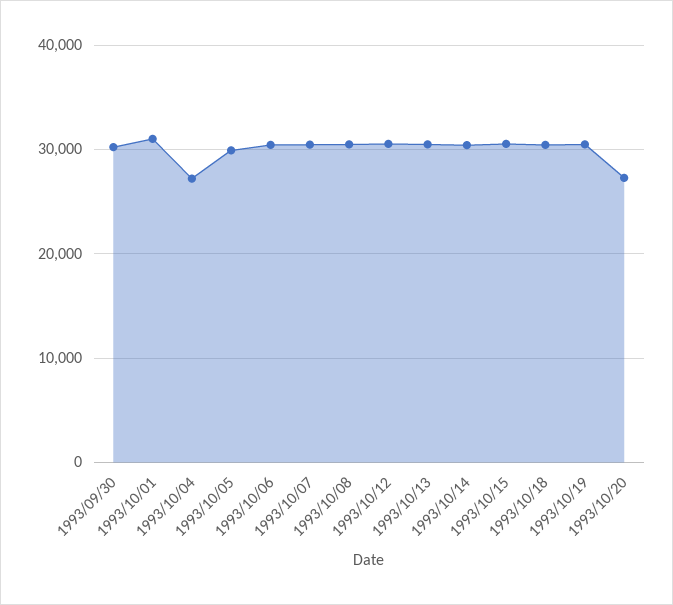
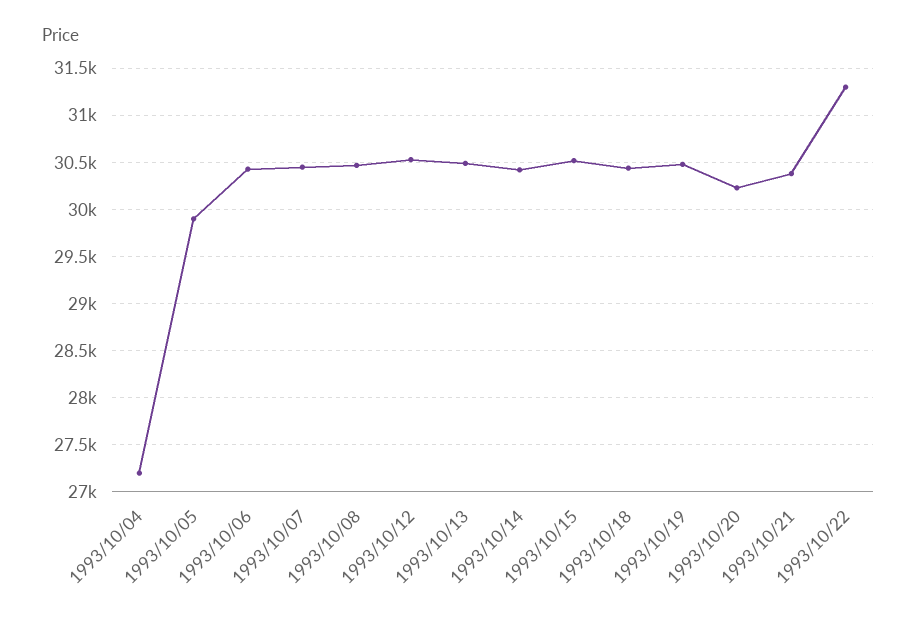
1993/09/30: 30000 -> none
1993/10/01: 31000 -> none
1993/10/20: 27000 -> 30200
1993/10/21: none -> 30400
1993/10/22: none -> 31300

